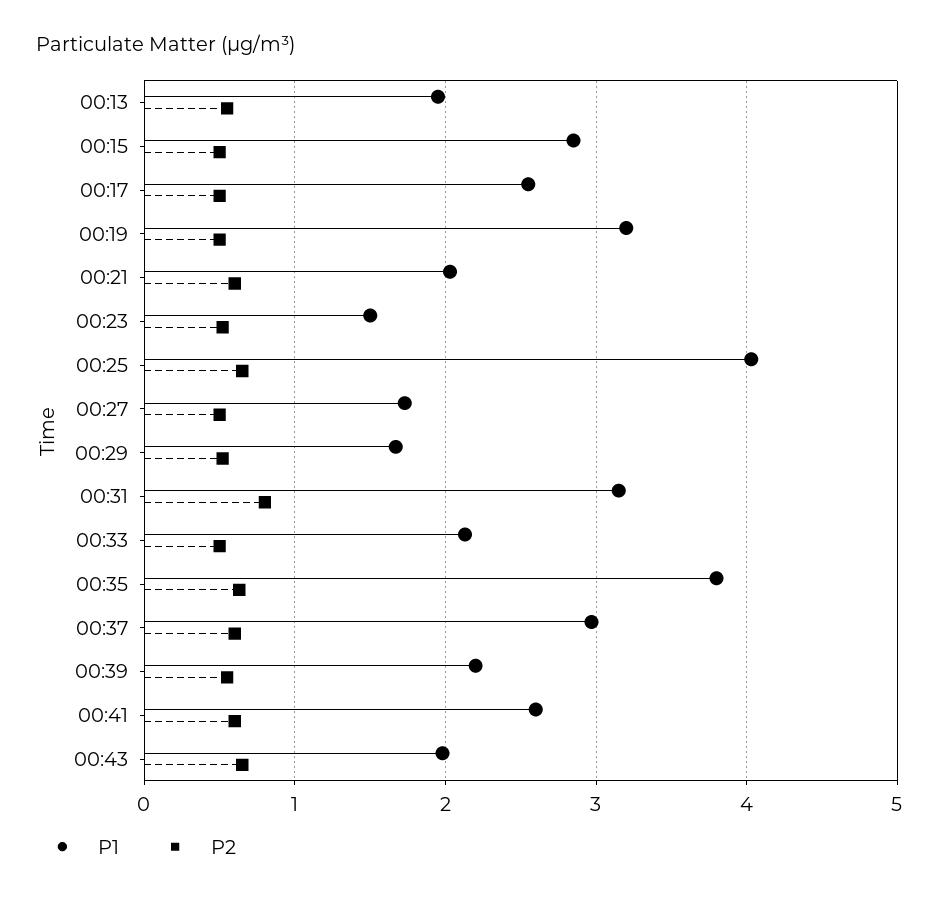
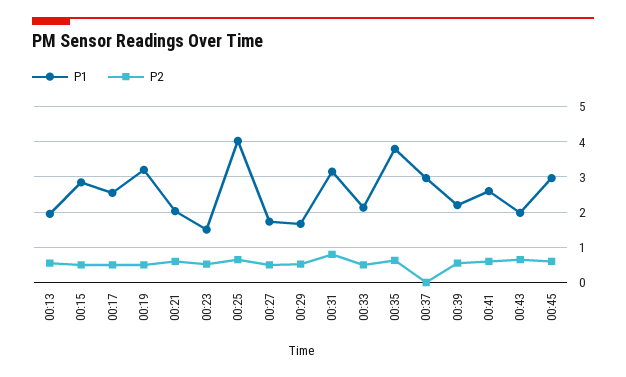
P2, 00:37: 0.6 -> 0
P1, 00:45: none -> 3
P2, 00:45: none -> 0.6

